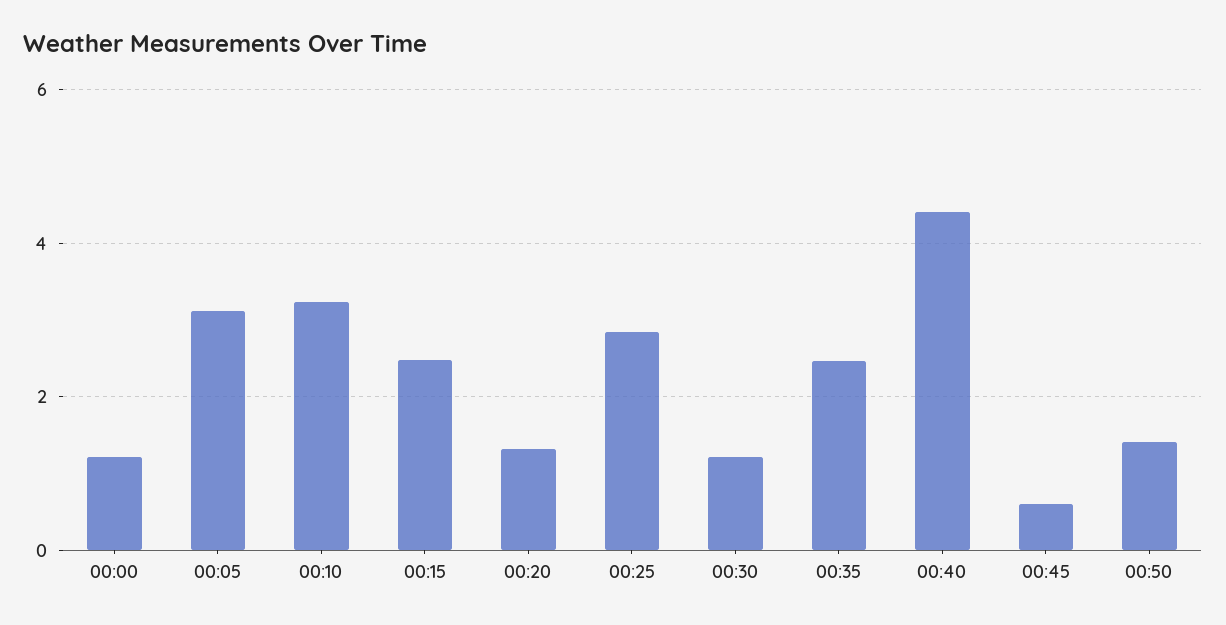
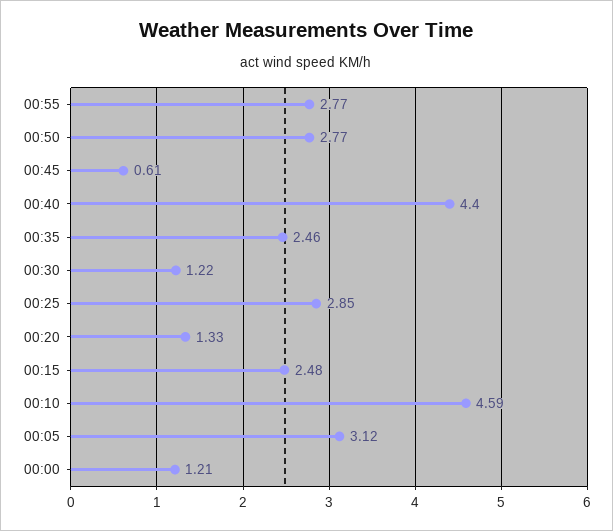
00:10: 3.2 -> 4.59
00:50: 1.4 -> 2.77
00:55: none -> 2.77

